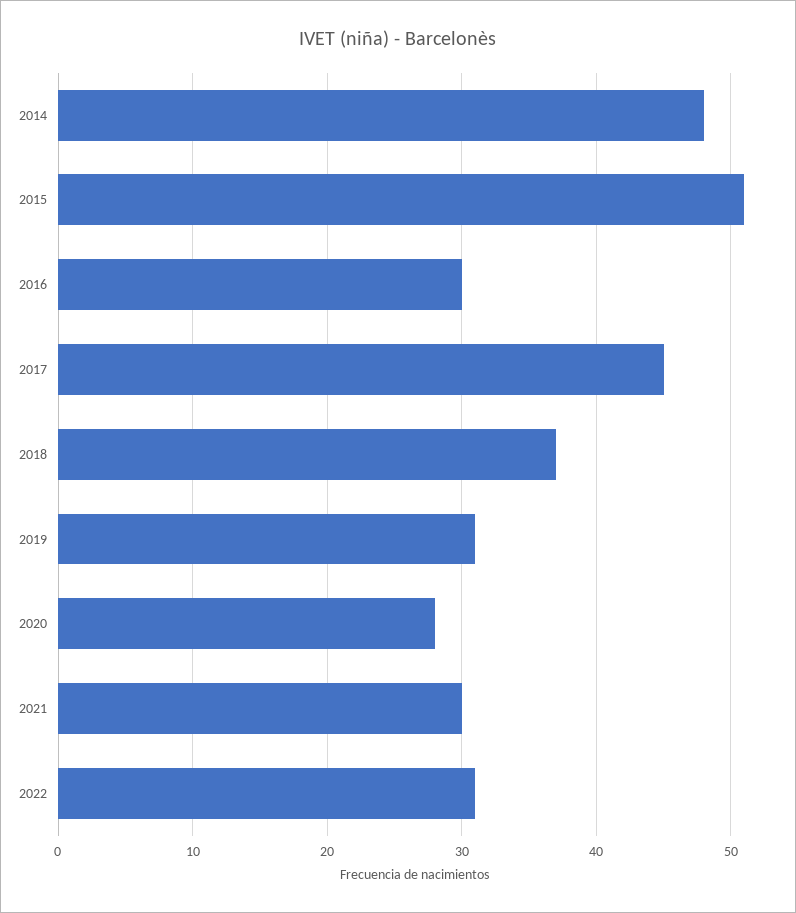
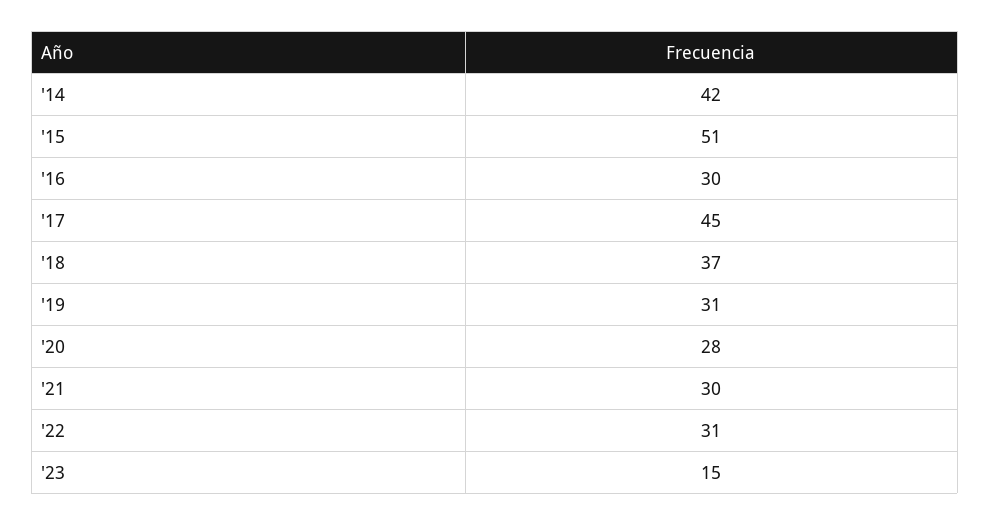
2014: 48 -> 42
'23: none -> 15

